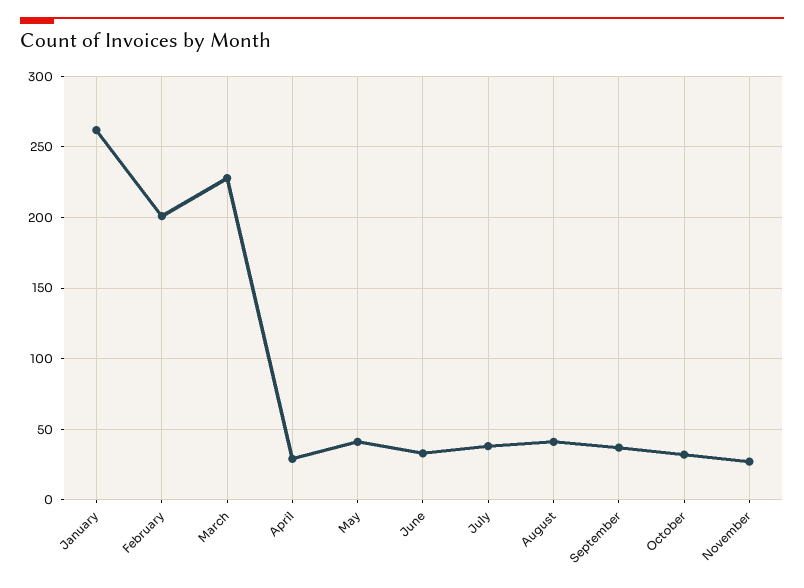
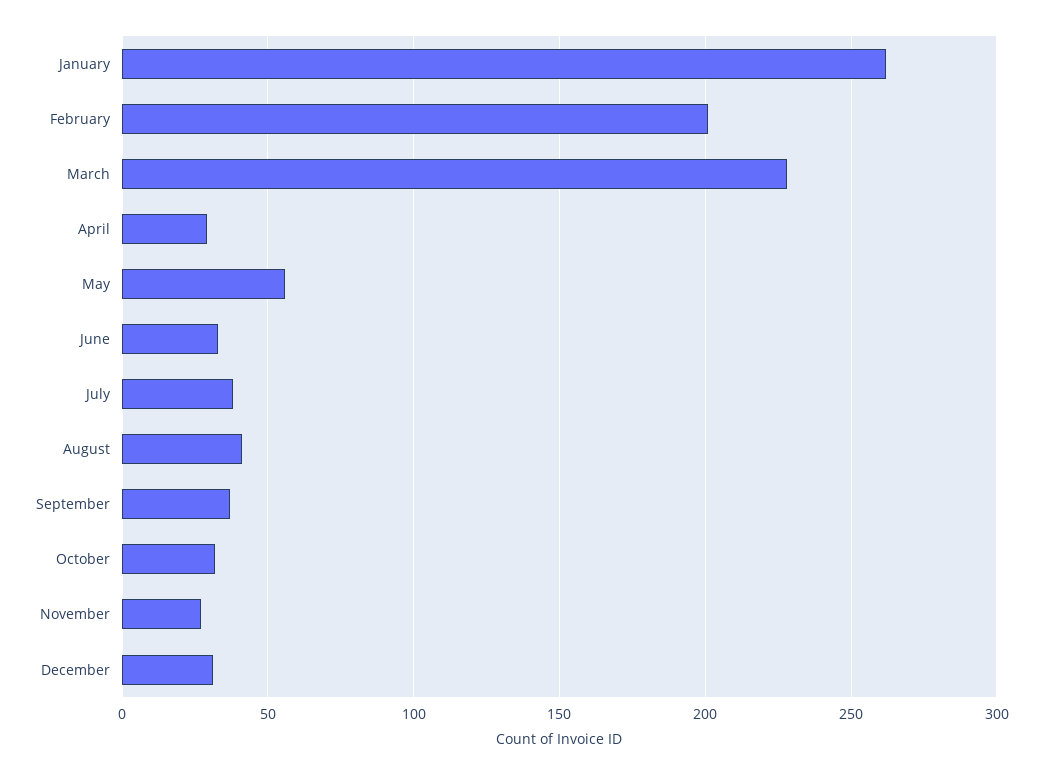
May: 40 -> 55
December: none -> 30

